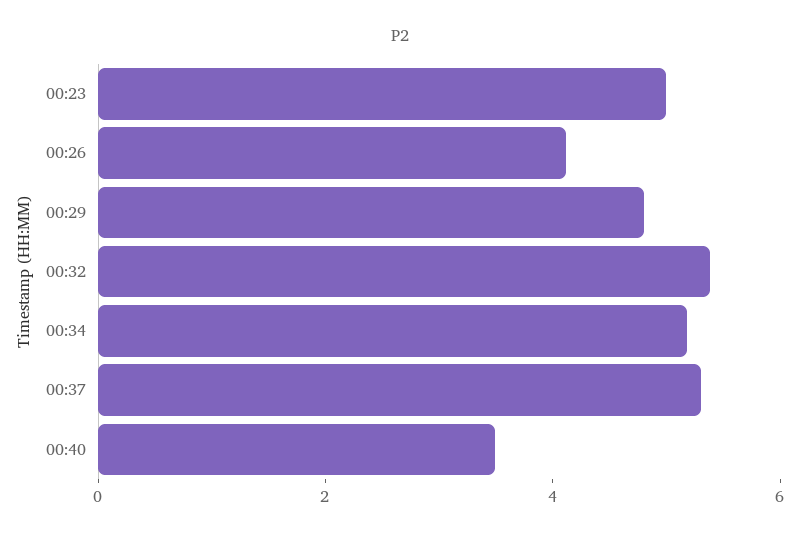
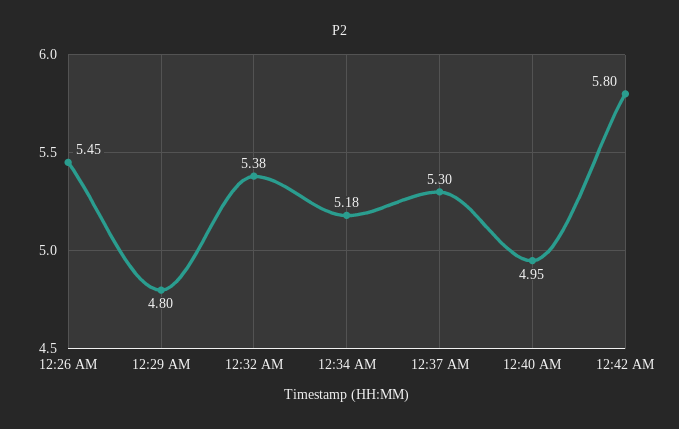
00:23: 5 -> none
00:26: 4 -> 5.45
00:40: 3.5 -> 4.95
12:42 AM: none -> 5.8

